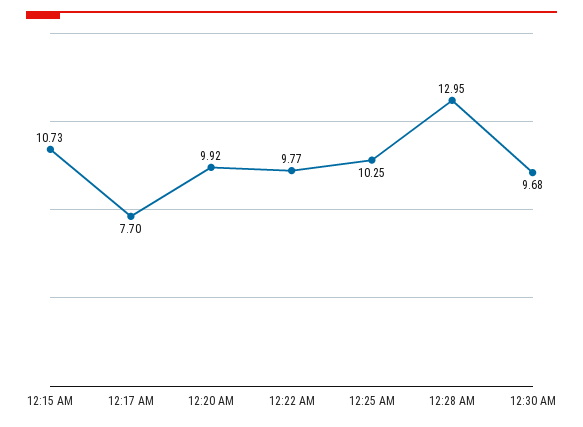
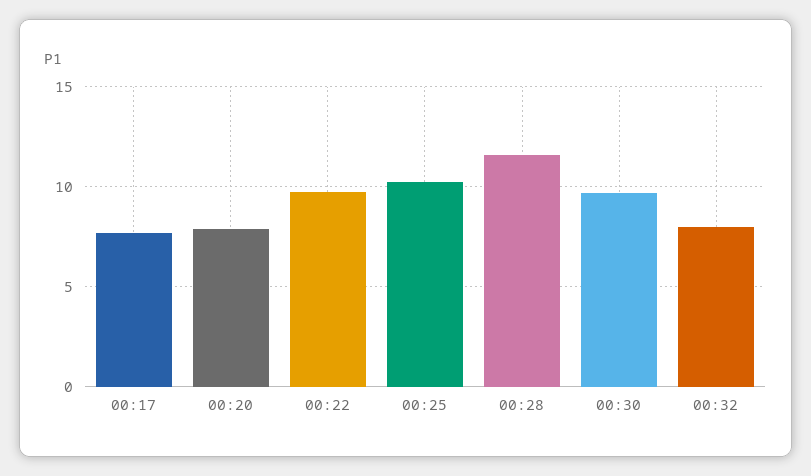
12:15 AM: 10.73 -> none
12:20 AM: 9.92 -> 8
12:28 AM: 12.95 -> 11.5
00:32: none -> 8

